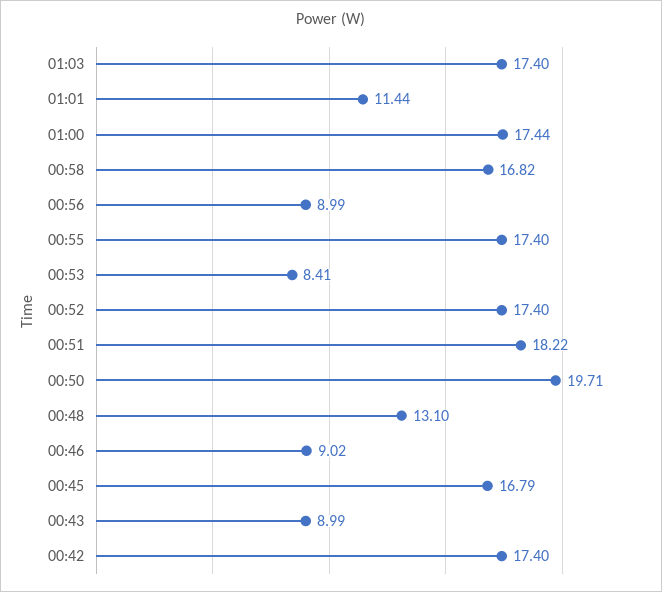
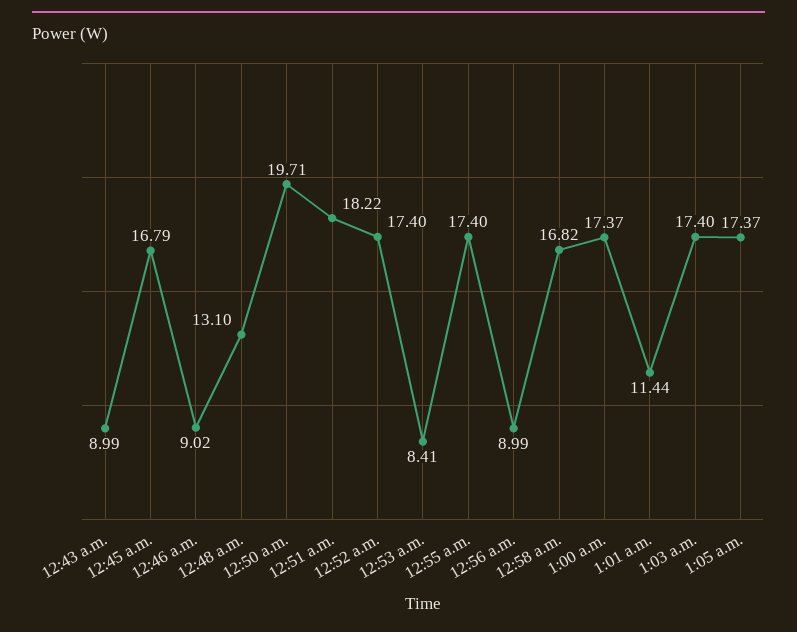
01:00: 17.44 -> 17.37
00:42: 17.4 -> none
1:05 a.m.: none -> 17.37

